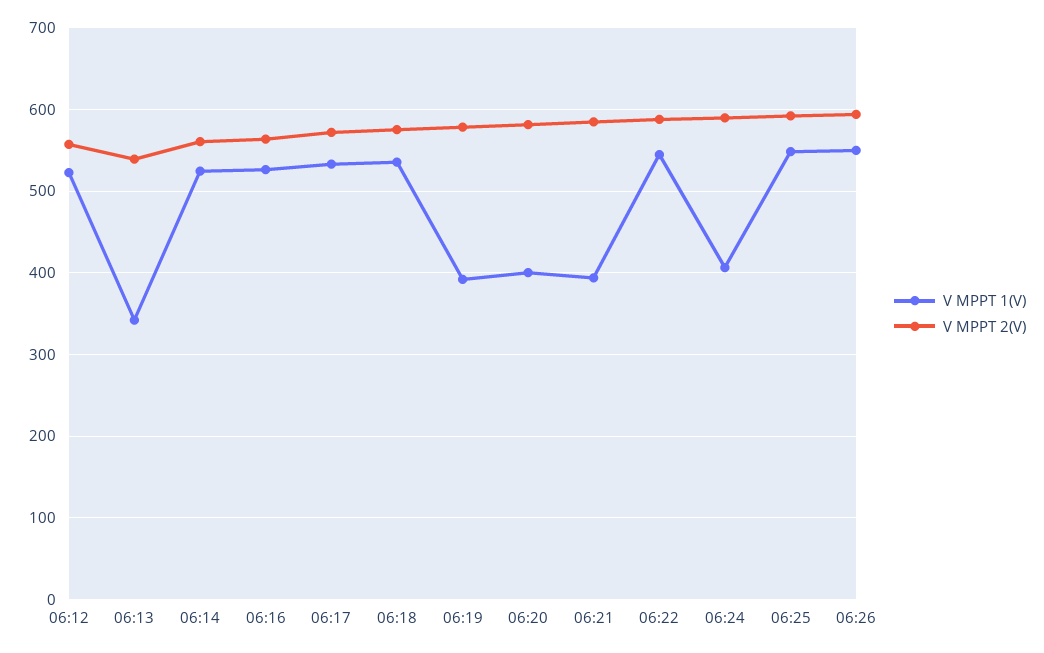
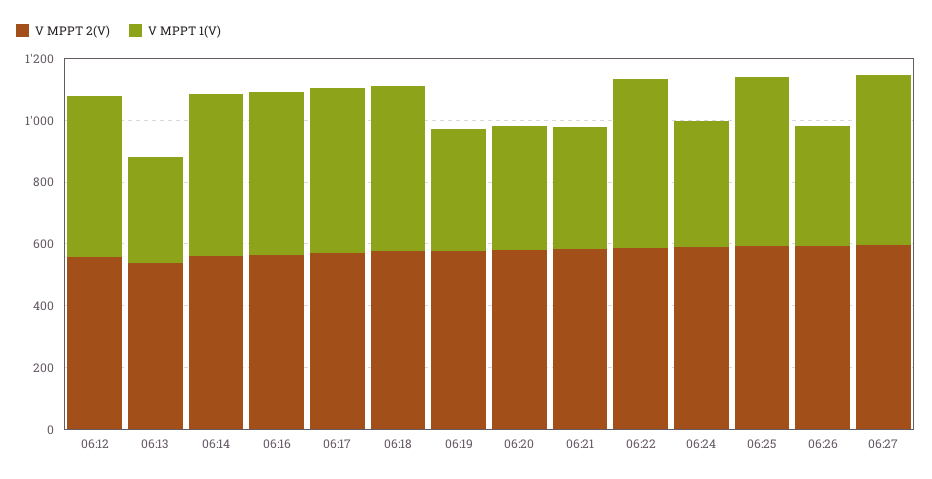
V MPPT 1(V), 06:26: 550 -> 400
V MPPT 2(V), 06:27: none -> 600
V MPPT 1(V), 06:27: none -> 550

